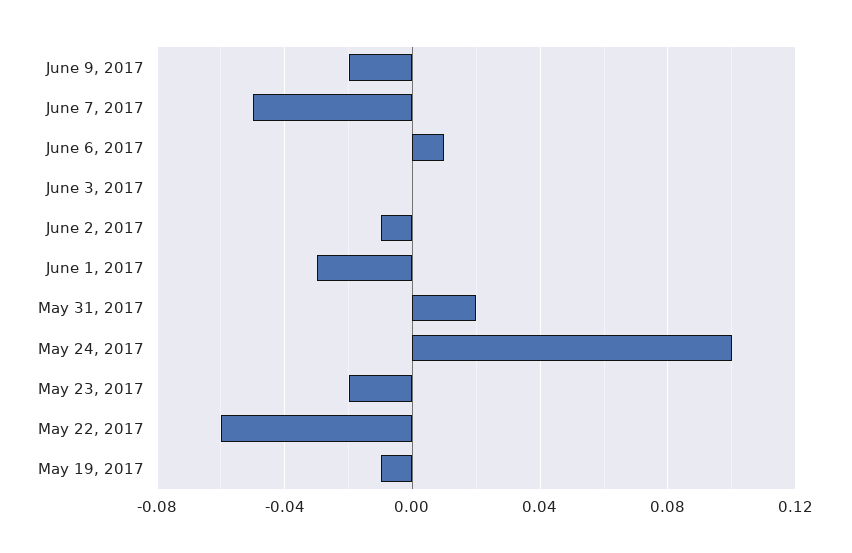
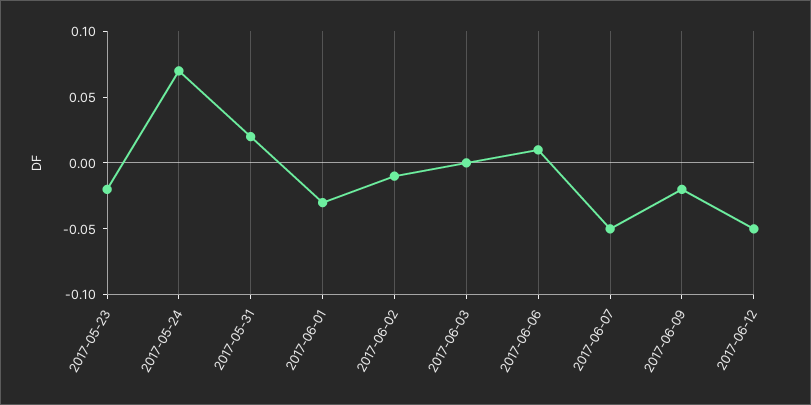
May 24, 2017: 0.1 -> 0.07
May 22, 2017: -0.06 -> none
May 19, 2017: -0.01 -> none
2017-06-12: none -> -0.05

